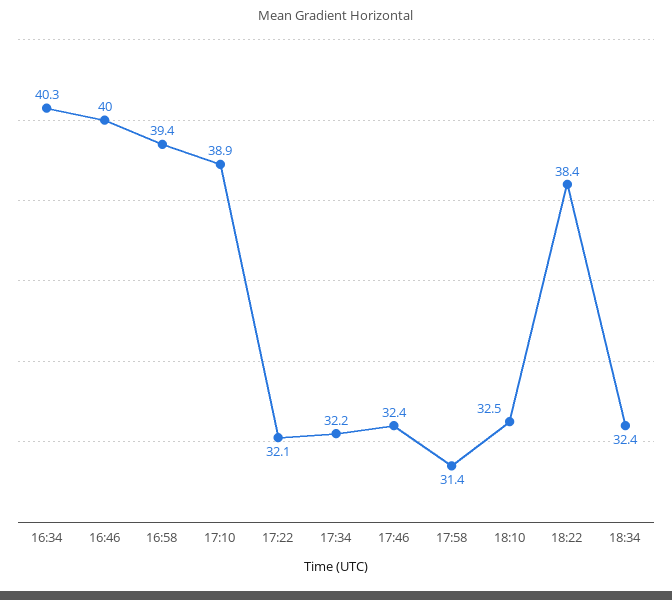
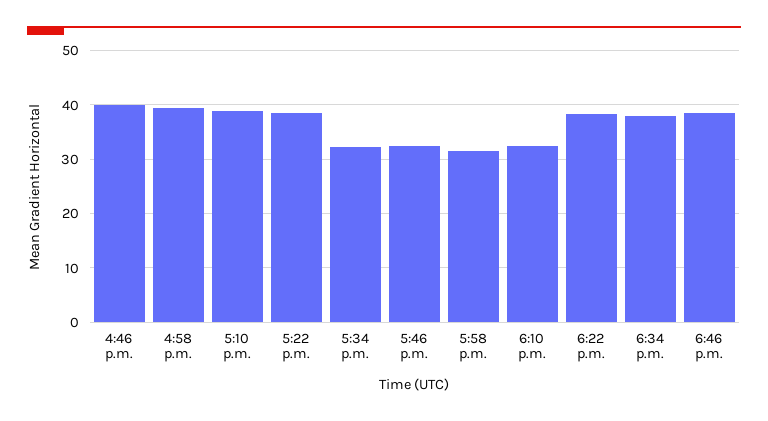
16:34: 40.3 -> none
17:22: 32.1 -> 38
18:34: 32.4 -> 38
6:46 p.m.: none -> 38

